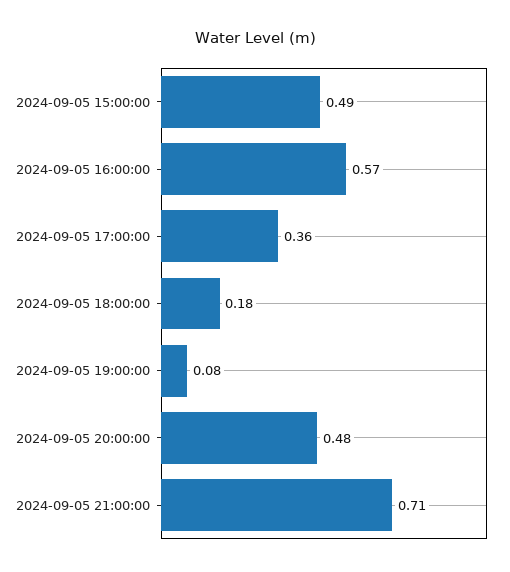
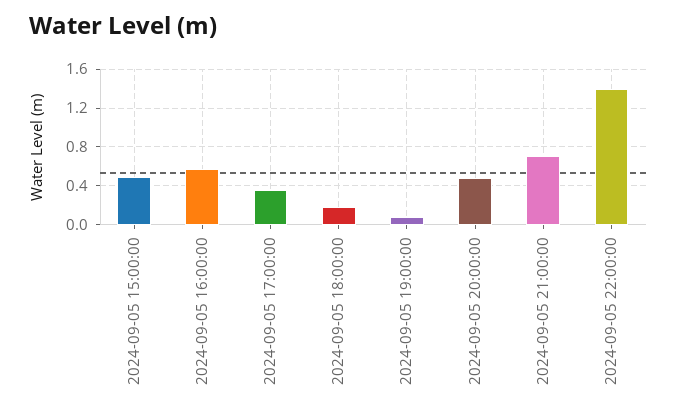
2024-09-05 22:00:00: none -> 1.4

